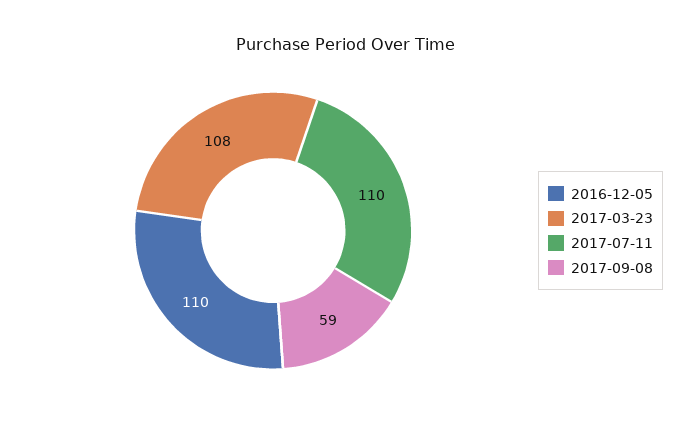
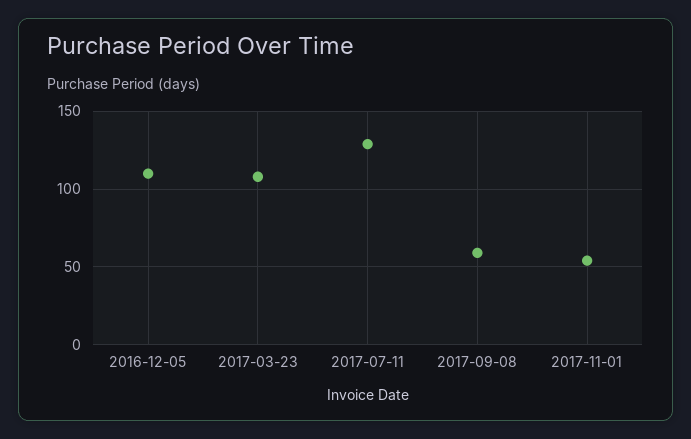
2017-07-11: 110 -> 130
2017-11-01: none -> 55

